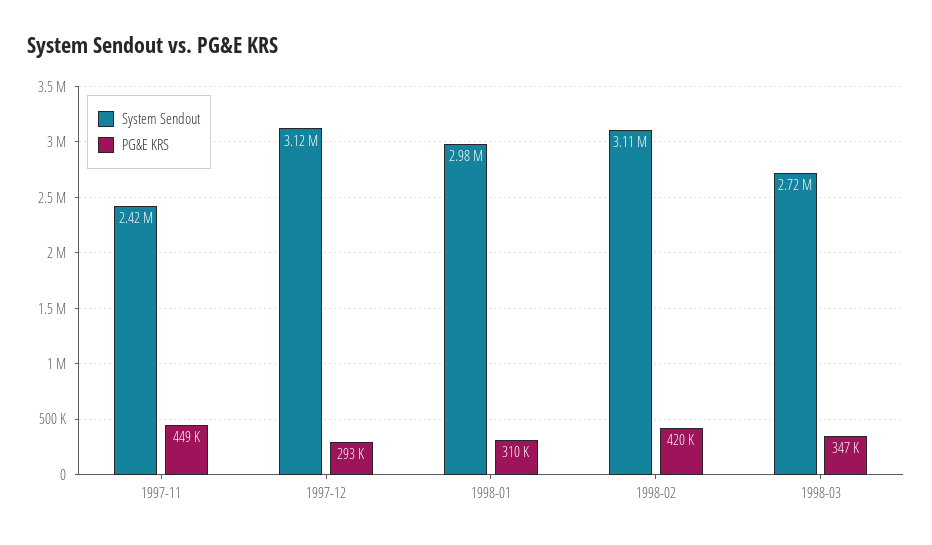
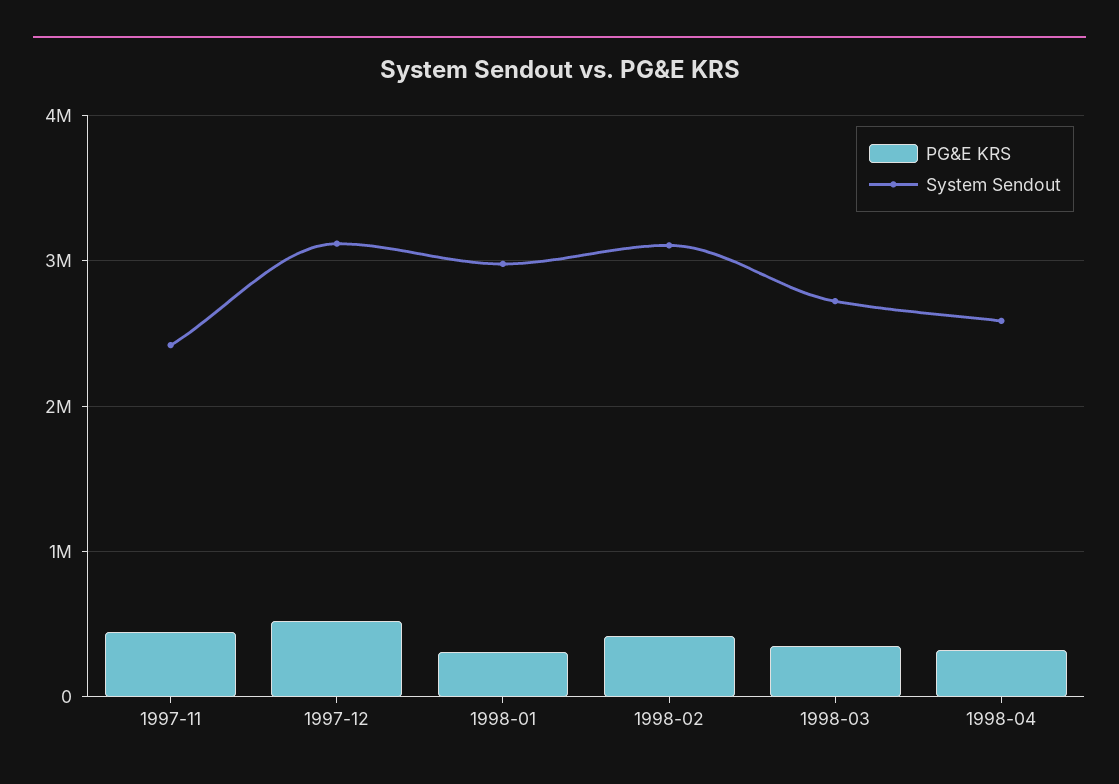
PG&E KRS, 1997-12: 293000 -> 500000
PG&E KRS, 1998-04: none -> 300000
System Sendout, 1998-04: none -> 2600000

